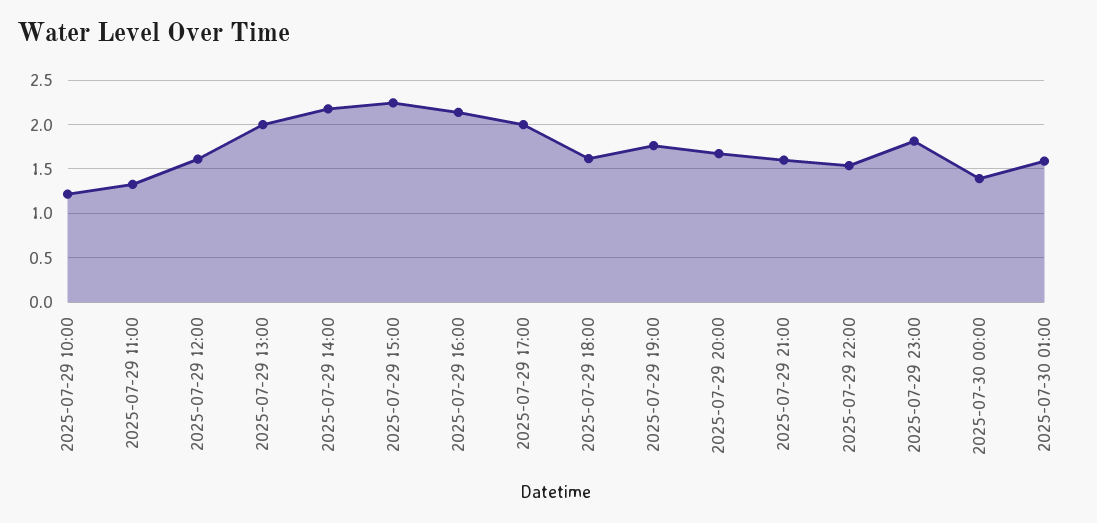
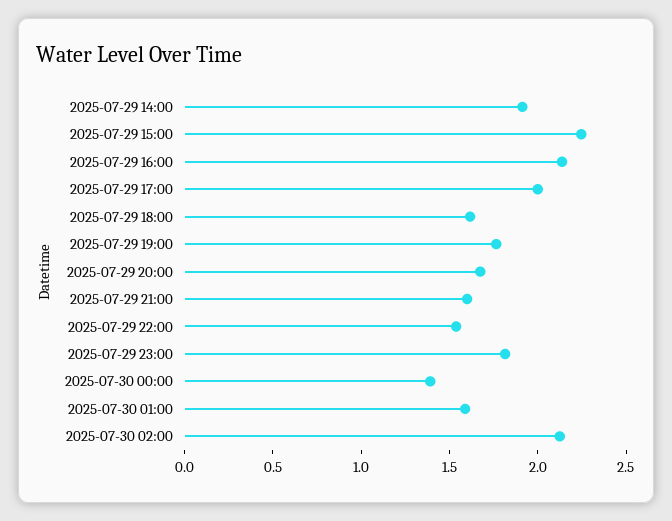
2025-07-29 10:00: 1.2 -> none
2025-07-29 11:00: 1.3 -> none
2025-07-29 12:00: 1.6 -> none
2025-07-29 13:00: 2 -> none
2025-07-29 14:00: 2.2 -> 1.9
2025-07-30 02:00: none -> 2.1

